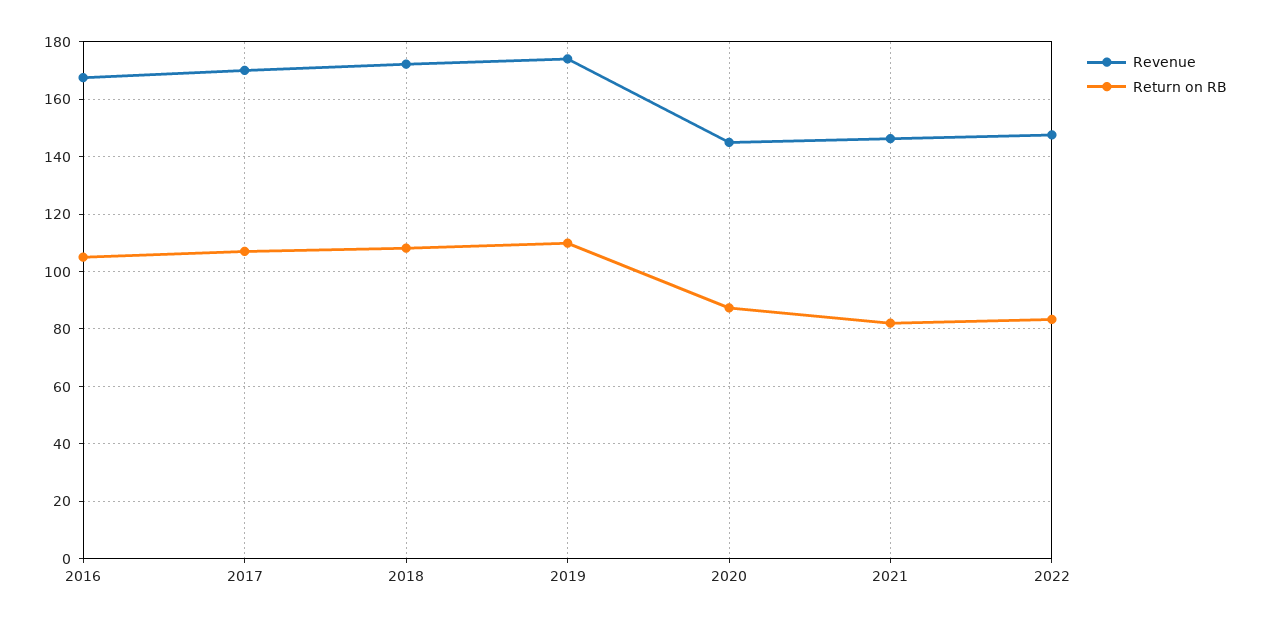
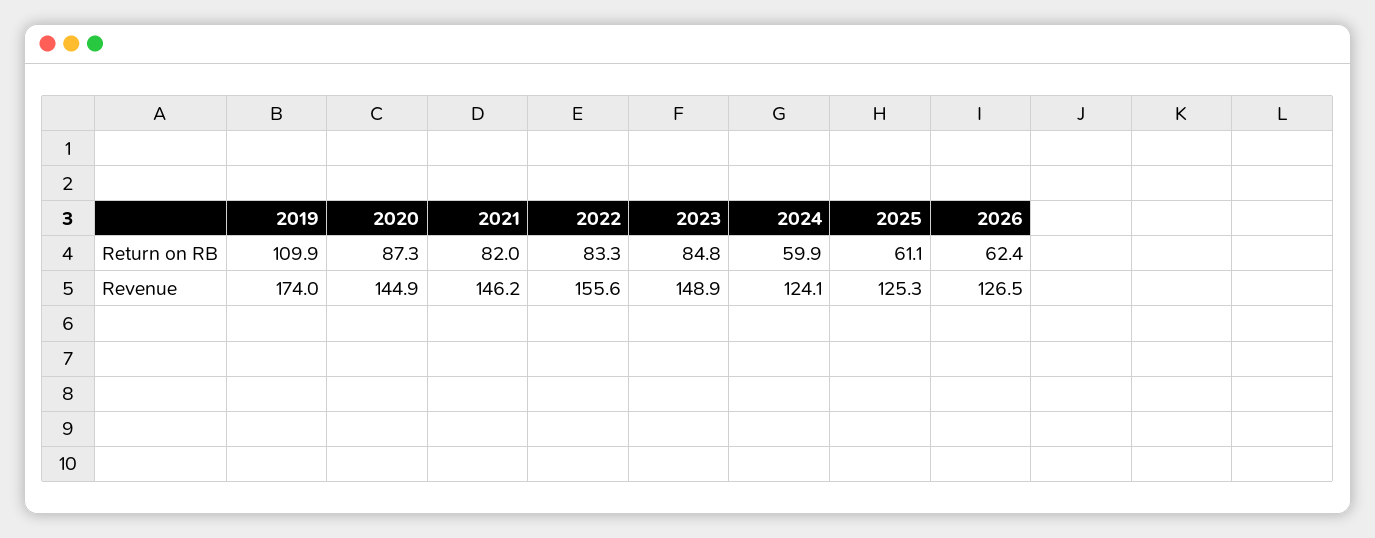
Revenue, 2016: 167.5 -> none
Return on RB, 2016: 105 -> none
Revenue, 2017: 170 -> none
Return on RB, 2017: 107.5 -> none
Revenue, 2018: 172.5 -> none
Return on RB, 2018: 107.5 -> none
Revenue, 2022: 147.5 -> 155.6
Return on RB, 2023: none -> 84.8
Return on RB, 2024: none -> 59.9
Return on RB, 2025: none -> 61.1
Return on RB, 2026: none -> 62.4
Revenue, 2023: none -> 148.9
Revenue, 2024: none -> 124.1
Revenue, 2025: none -> 125.3
Revenue, 2026: none -> 126.5

